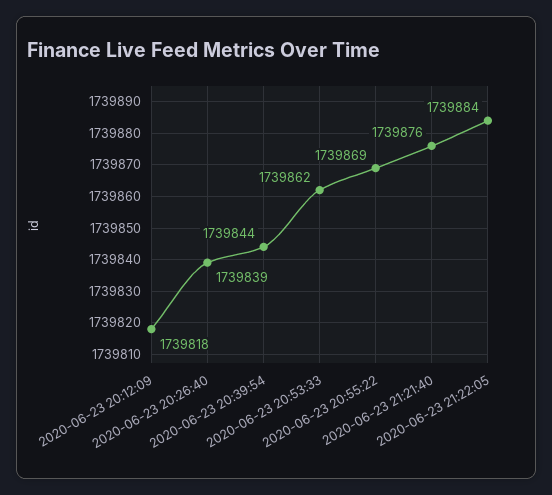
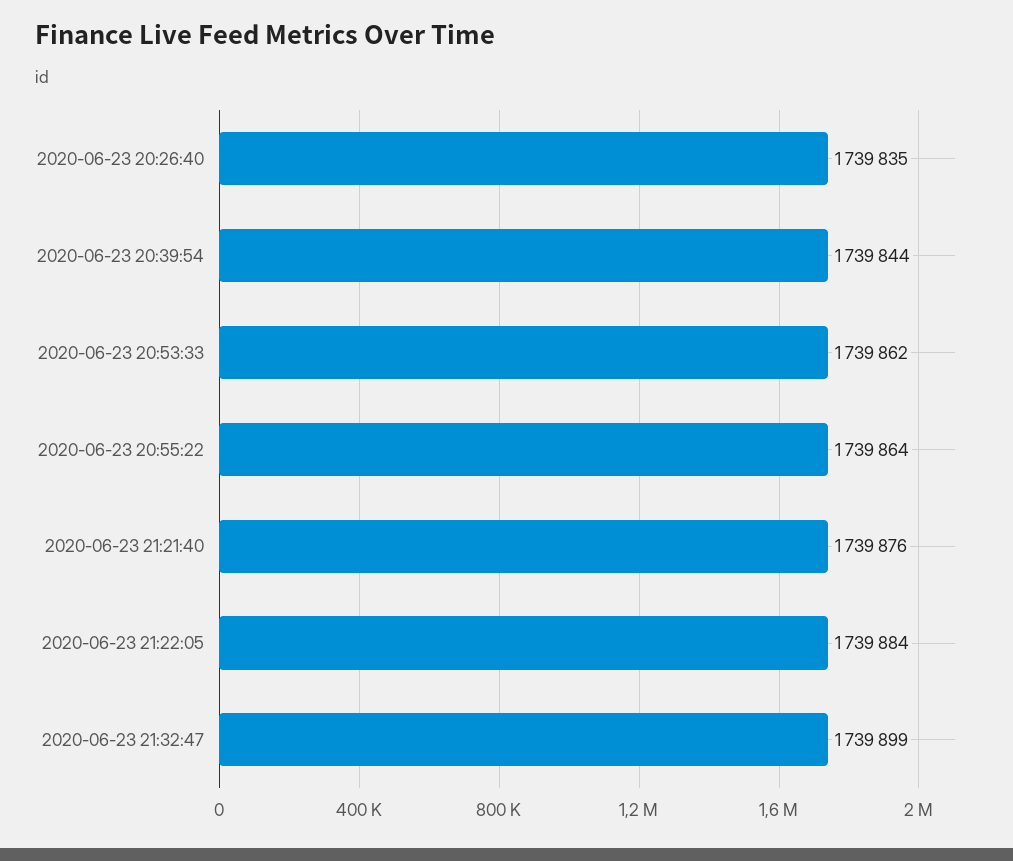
2020-06-23 20:12:09: 1739818 -> none
2020-06-23 20:26:40: 1739839 -> 1739835
2020-06-23 20:55:22: 1739869 -> 1739864
2020-06-23 21:32:47: none -> 1739899

